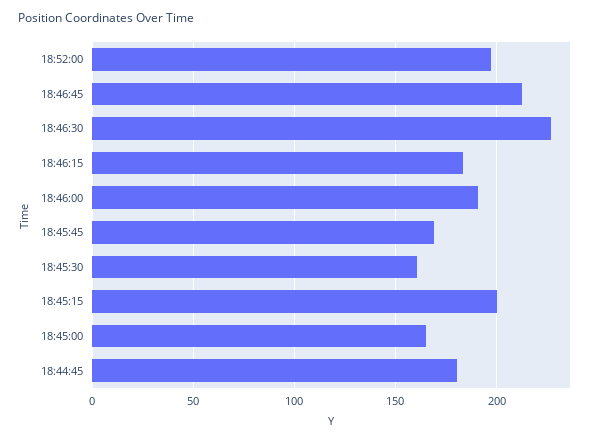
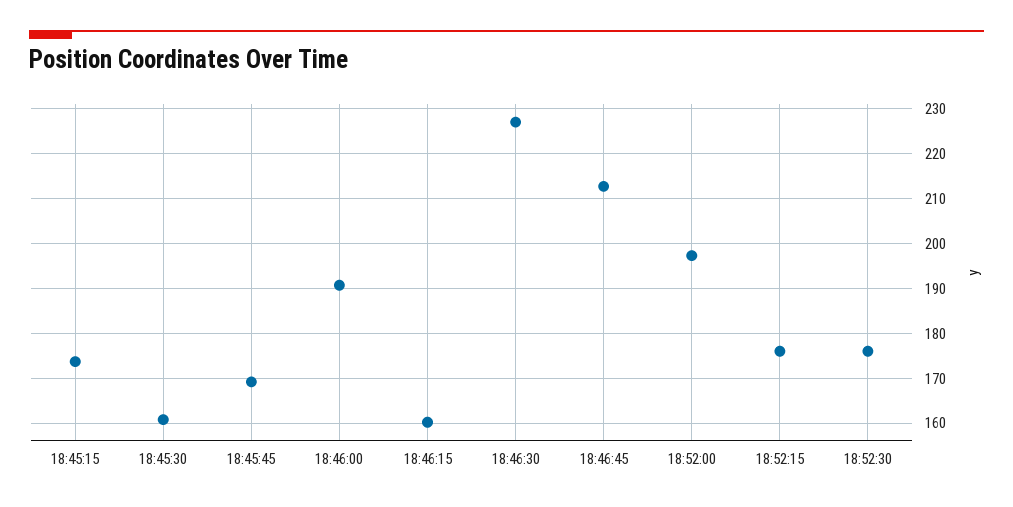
18:46:15: 185 -> 160
18:45:15: 200 -> 174
18:45:00: 165 -> none
18:44:45: 180 -> none
18:52:15: none -> 176
18:52:30: none -> 176

